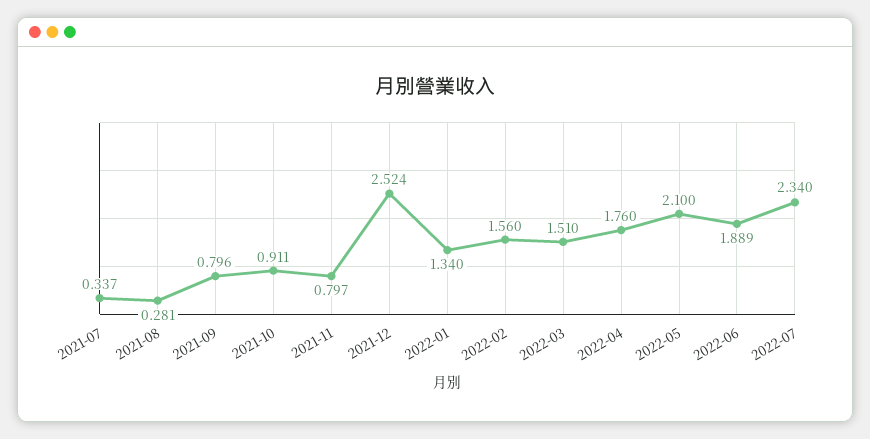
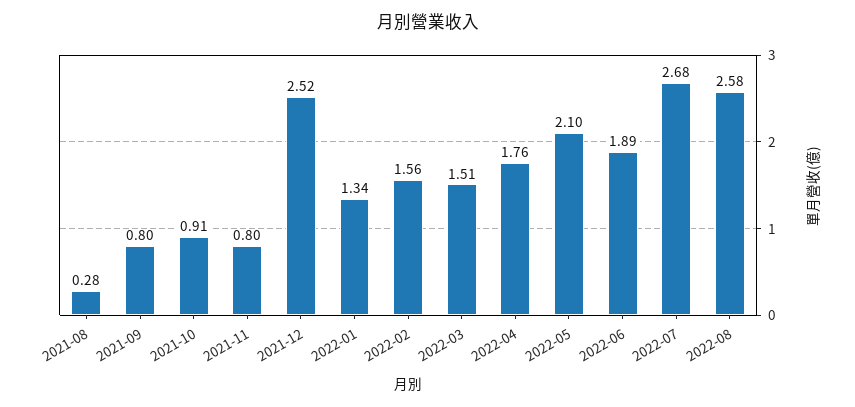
2021-07: 0.337 -> none
2022-07: 2.34 -> 2.68
2022-08: none -> 2.58

